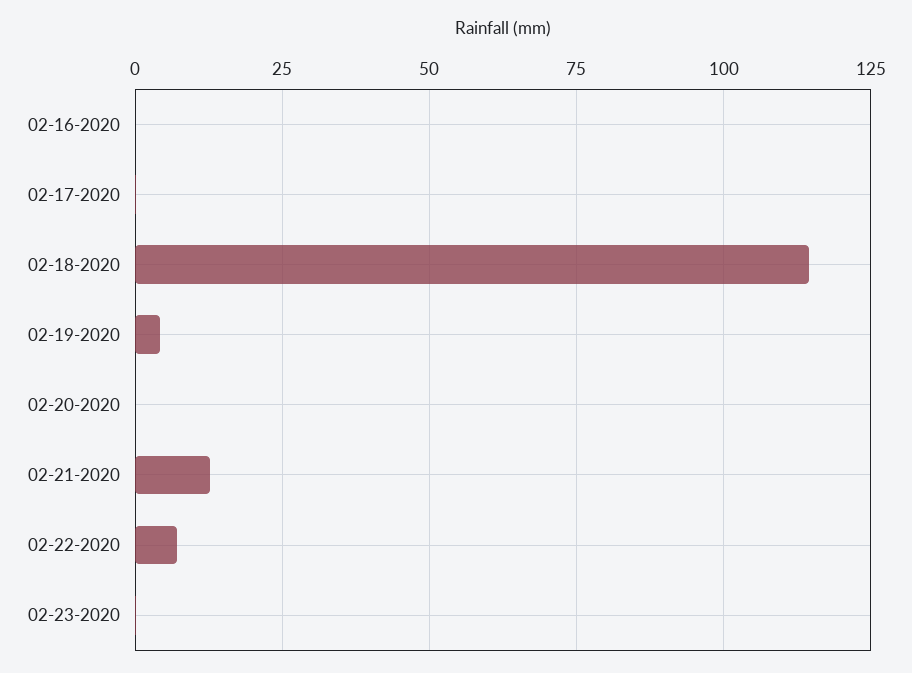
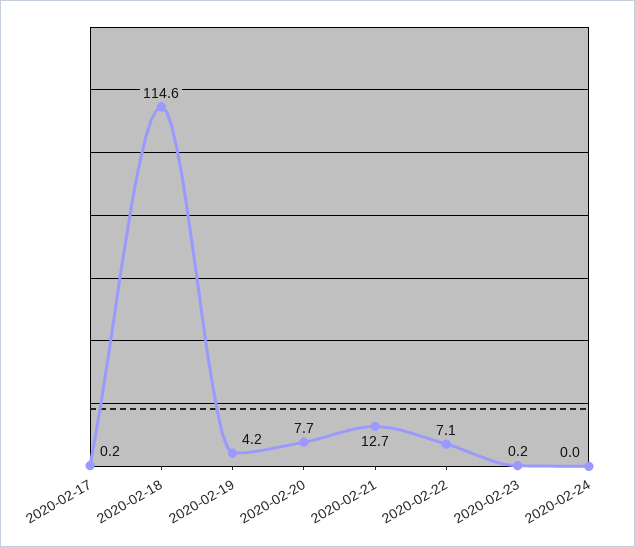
02-16-2020: 0 -> none
02-20-2020: 0 -> 7.7
2020-02-24: none -> 0

